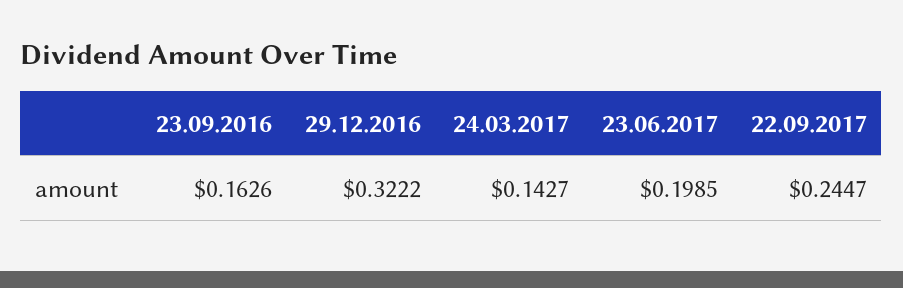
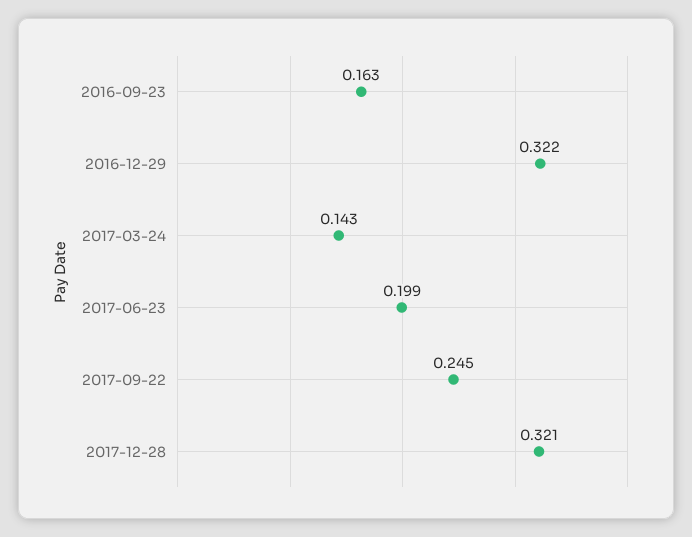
2017-12-28: none -> 0.321

